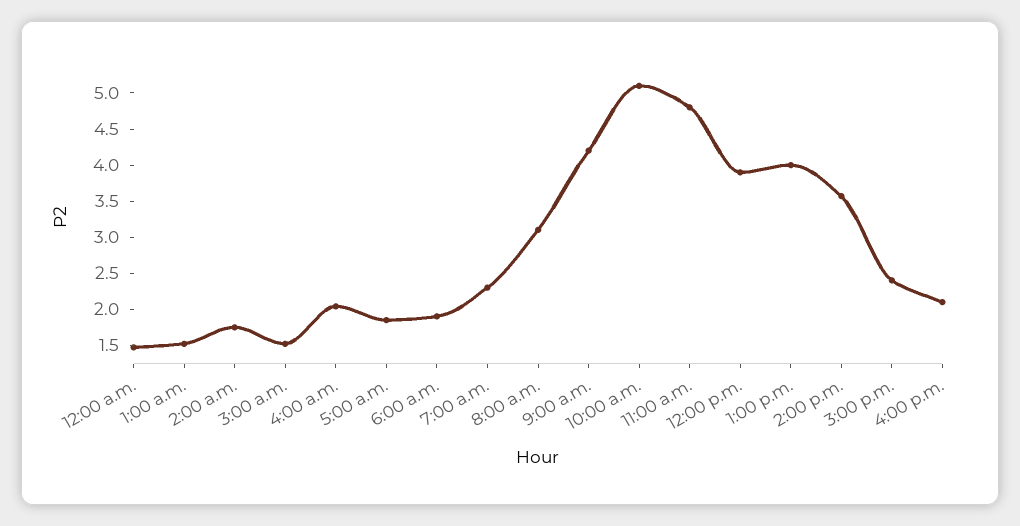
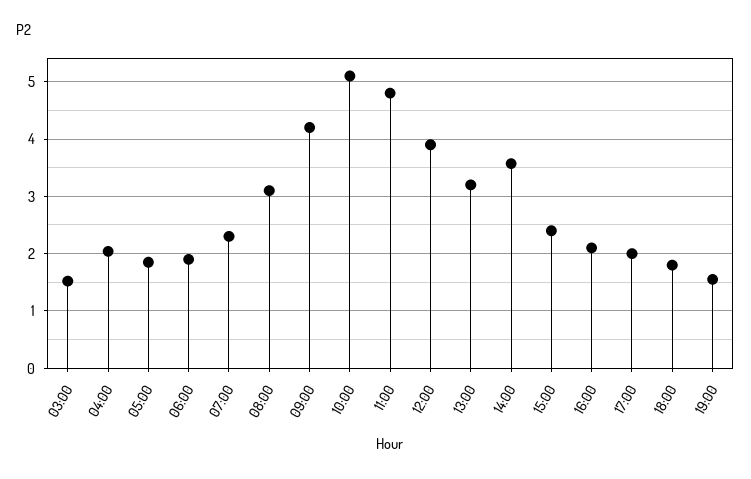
12:00 a.m.: 1.5 -> none
1:00 a.m.: 1.5 -> none
2:00 a.m.: 1.75 -> none
1:00 p.m.: 4 -> 3.2
17:00: none -> 2
18:00: none -> 1.8
19:00: none -> 1.6

